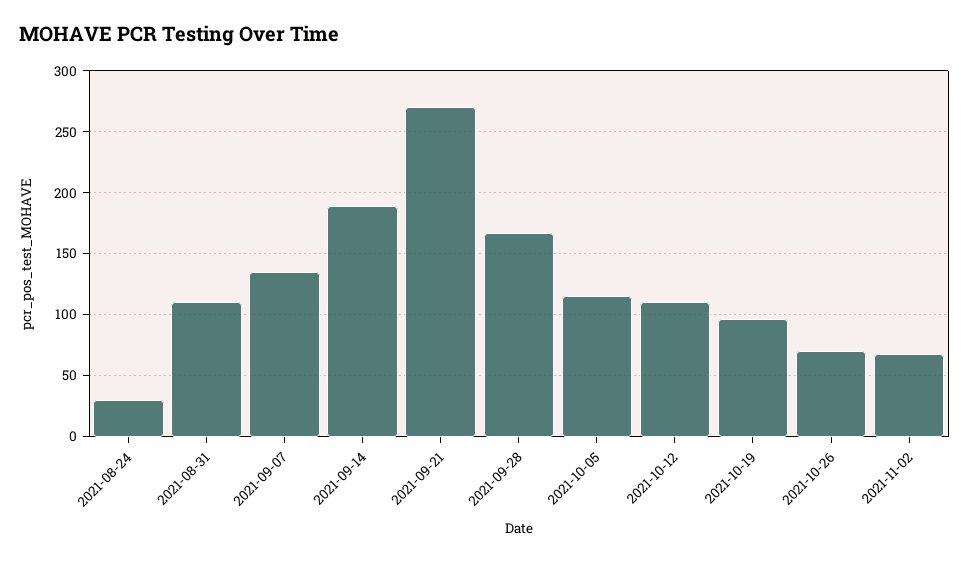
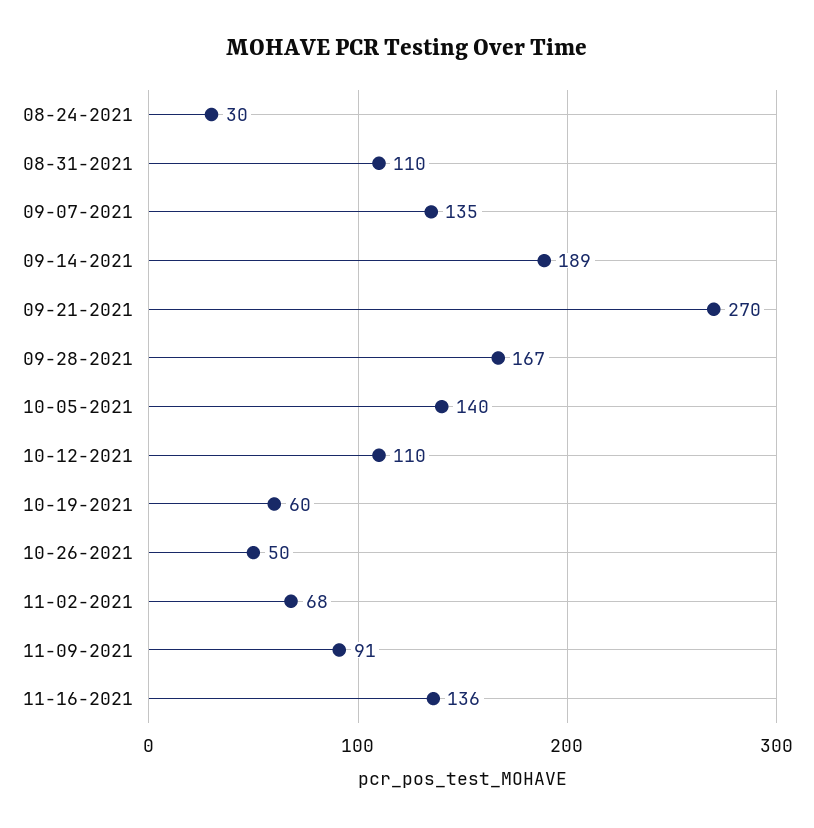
2021-10-05: 115 -> 140
2021-10-19: 95 -> 60
2021-10-26: 70 -> 50
11-09-2021: none -> 91
11-16-2021: none -> 136

